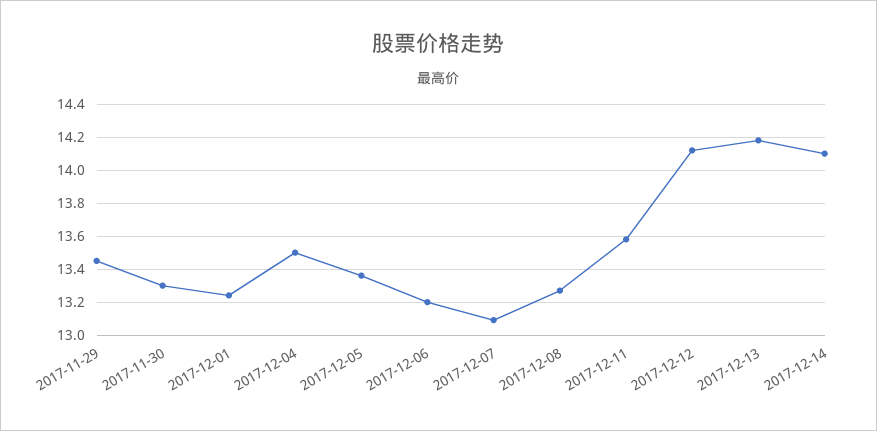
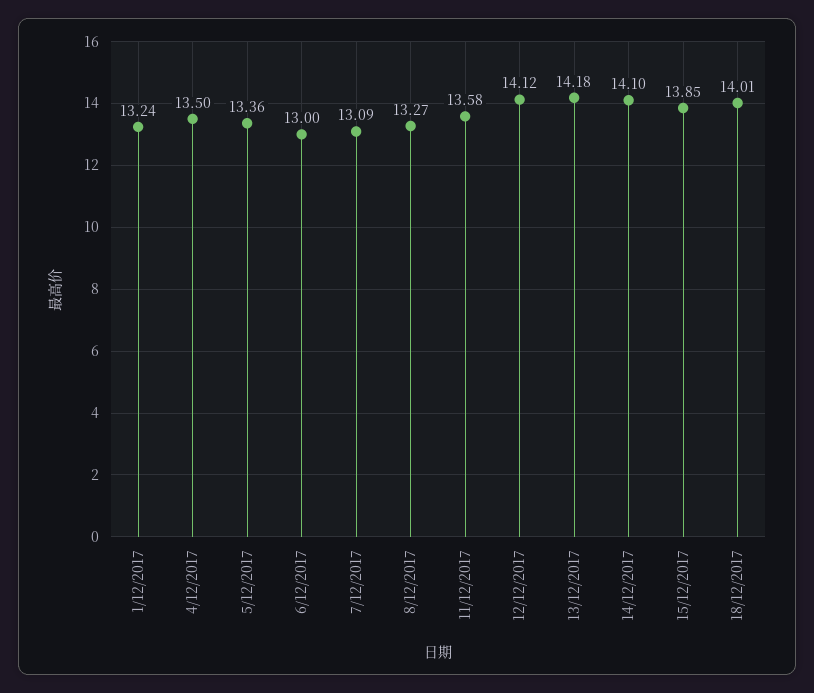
2017-11-29: 13.45 -> none
2017-11-30: 13.3 -> none
2017-12-06: 13.2 -> 13
15/12/2017: none -> 13.85
18/12/2017: none -> 14.01

